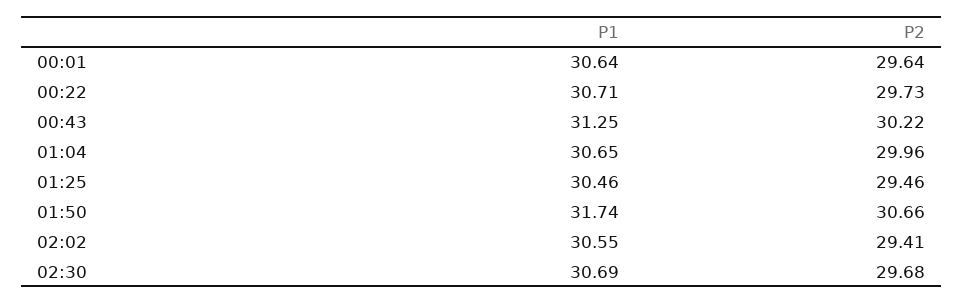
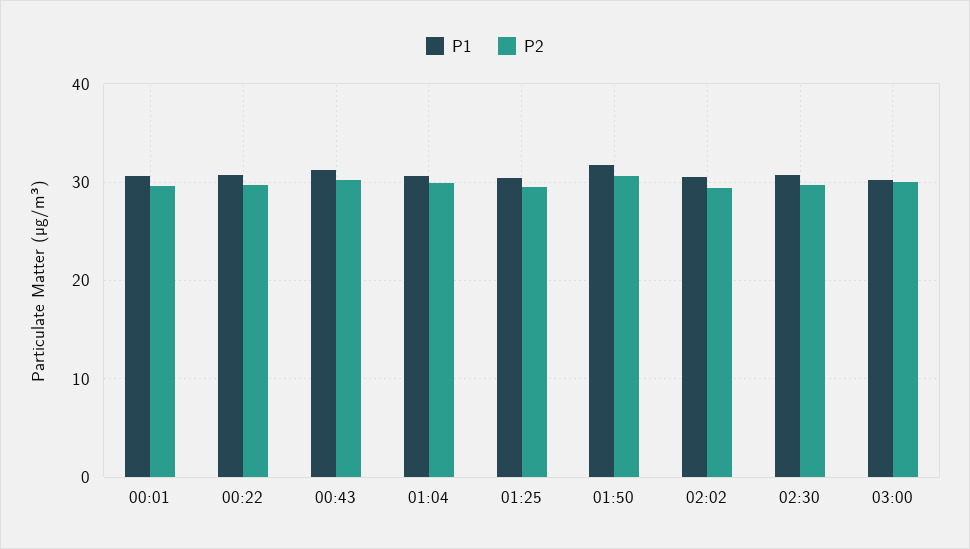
P1, 03:00: none -> 30
P2, 03:00: none -> 30

